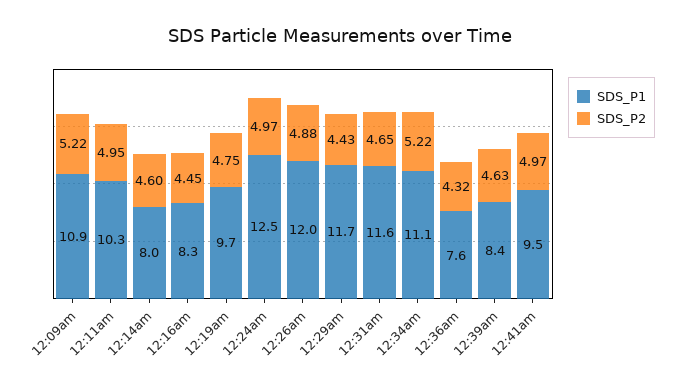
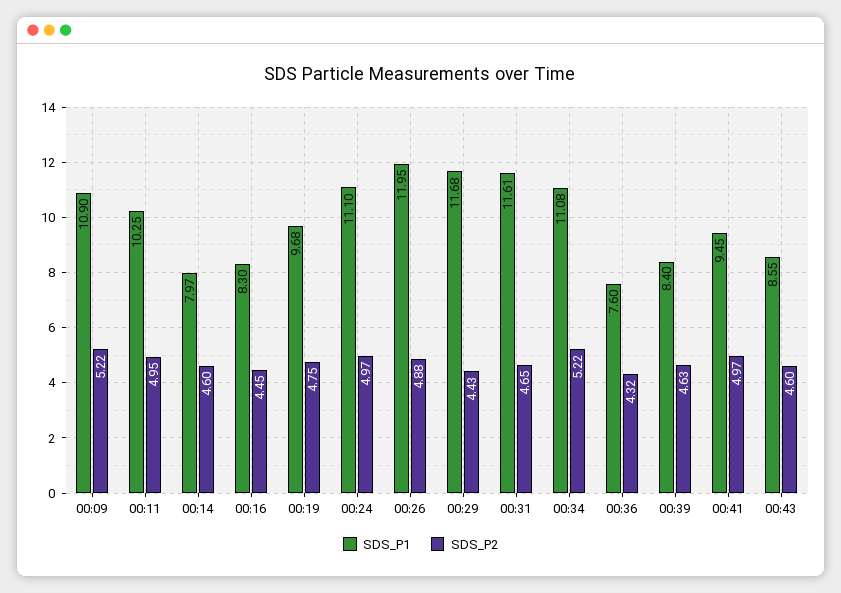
SDS_P1, 12:24am: 12.5 -> 11.1
SDS_P1, 00:43: none -> 8.55
SDS_P2, 00:43: none -> 4.6

